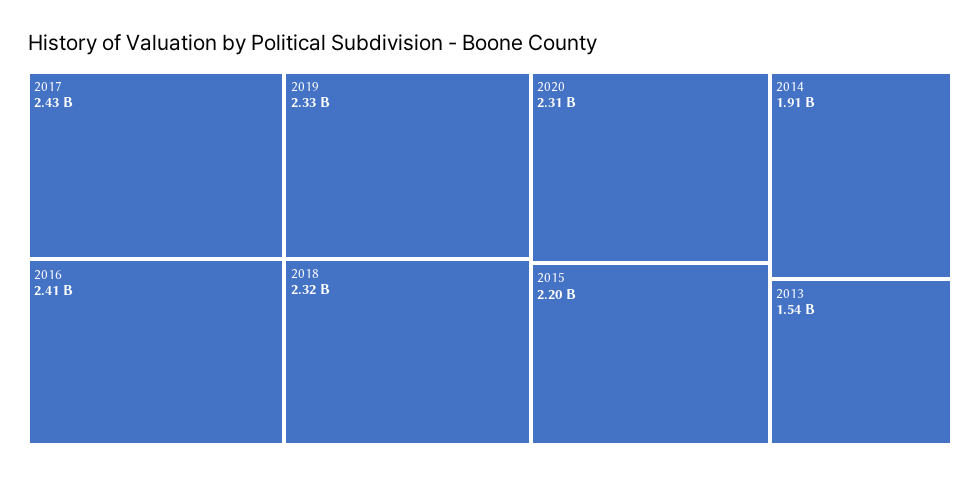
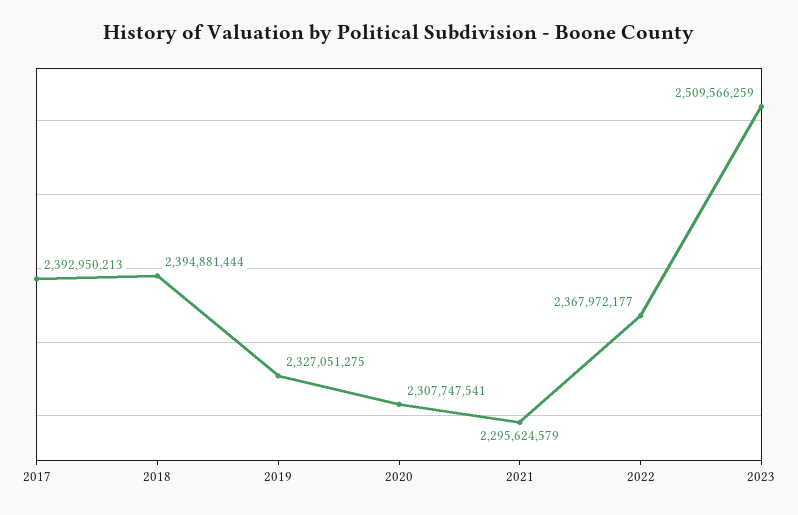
2017: 2430000000 -> 2392950213
2016: 2410000000 -> none
2018: 2320000000 -> 2394881444
2015: 2200000000 -> none
2014: 1910000000 -> none
2013: 1540000000 -> none
2021: none -> 2295624579
2022: none -> 2367972177
2023: none -> 2509566259

